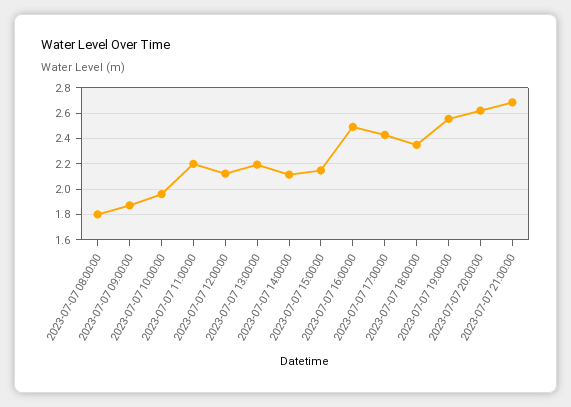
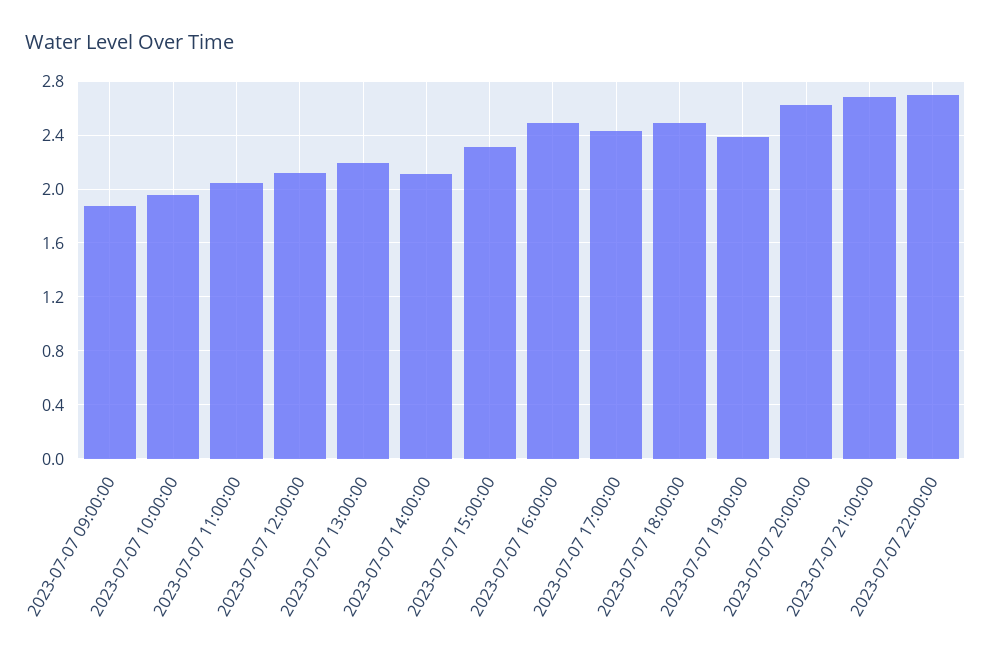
2023-07-07 08:00:00: 1.8 -> none
2023-07-07 11:00:00: 2.2 -> 2.05
2023-07-07 15:00:00: 2.15 -> 2.3
2023-07-07 18:00:00: 2.35 -> 2.5
2023-07-07 19:00:00: 2.55 -> 2.4
2023-07-07 22:00:00: none -> 2.7

